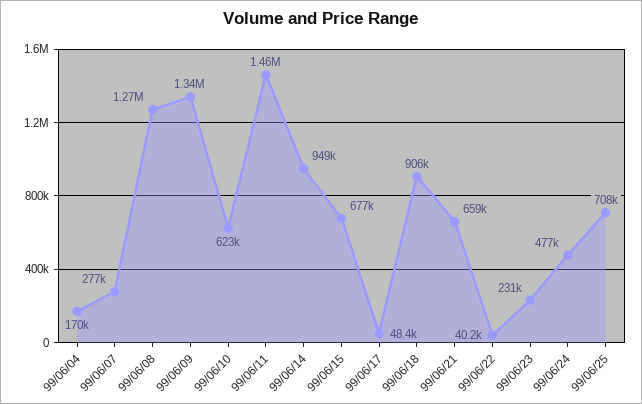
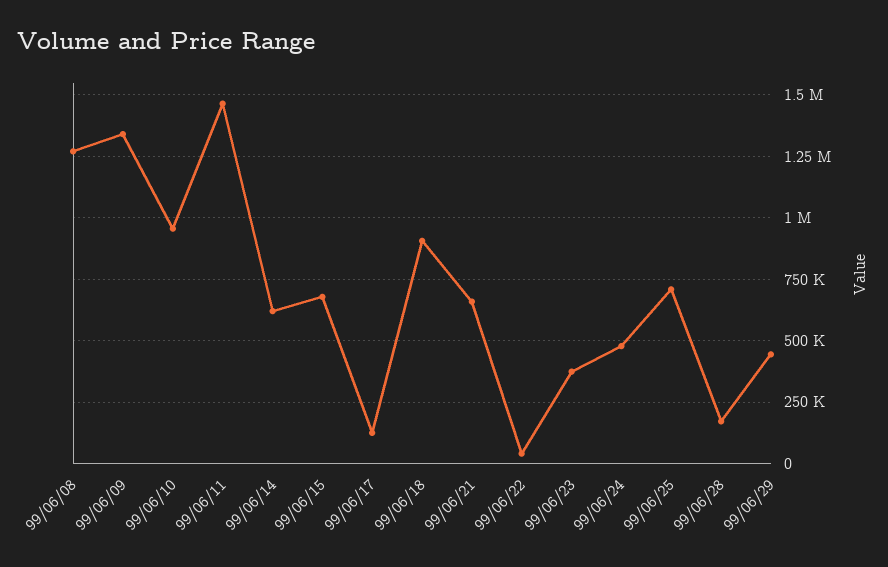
99/06/04: 170000 -> none
99/06/07: 277000 -> none
99/06/10: 623000 -> 950000
99/06/14: 949000 -> 625000
99/06/17: 48400 -> 125000
99/06/23: 231000 -> 375000
99/06/28: none -> 175000
99/06/29: none -> 450000

